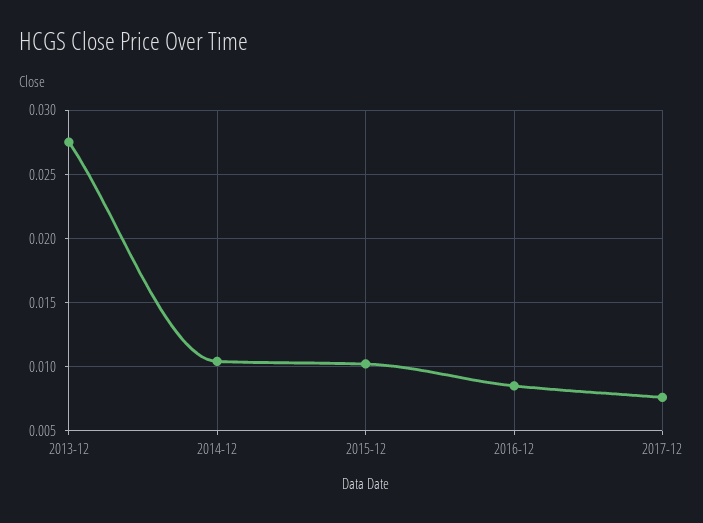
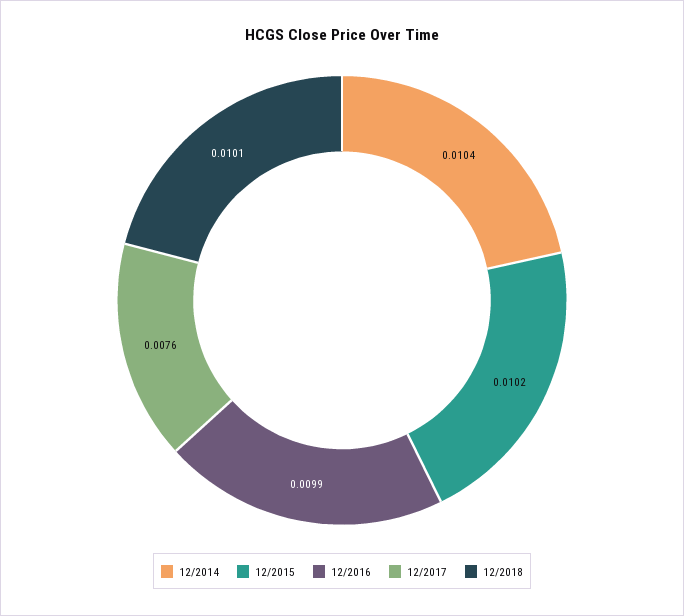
2013-12: 0.0275 -> none
2016-12: 0.0085 -> 0.0099
12/2018: none -> 0.0101

